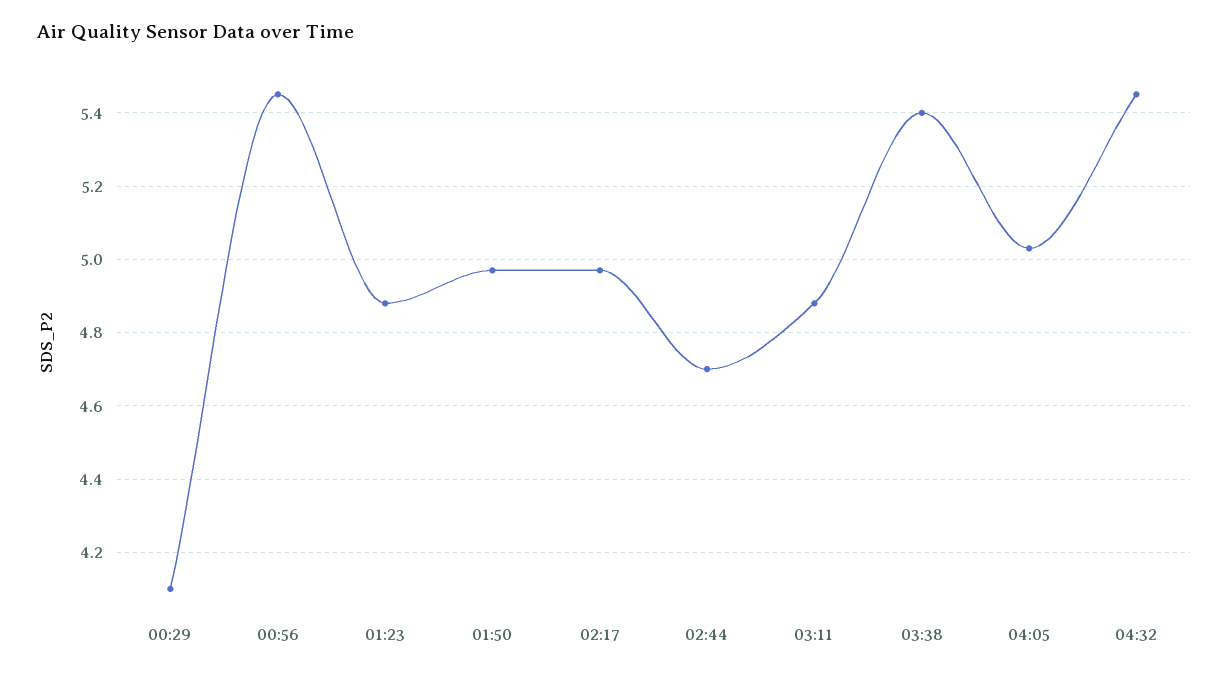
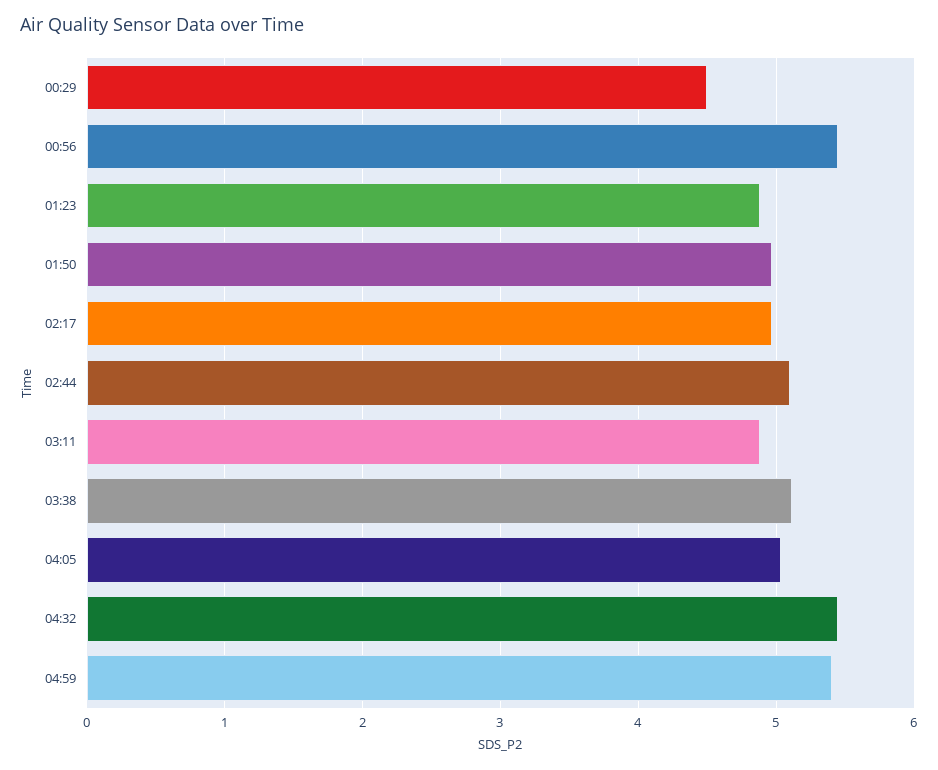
00:29: 4.1 -> 4.5
02:44: 4.7 -> 5.1
03:38: 5.4 -> 5.1
04:59: none -> 5.4

